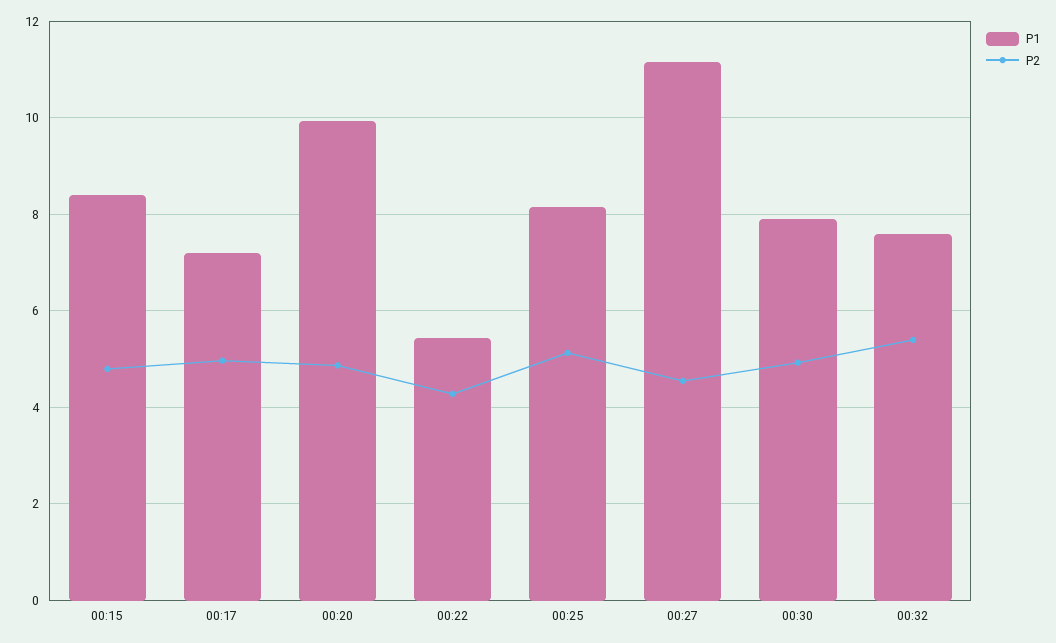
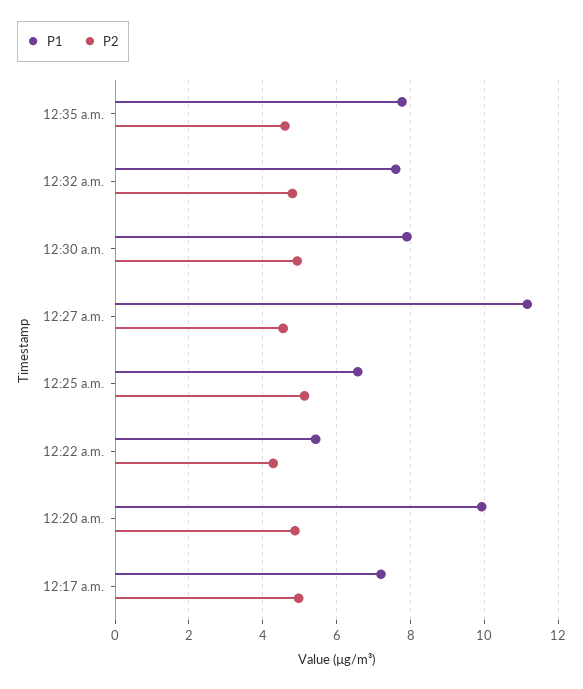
P1, 00:15: 8.4 -> none
P2, 00:15: 4.8 -> none
P1, 00:25: 8.2 -> 6.6
P2, 00:32: 5.4 -> 4.8
P1, 12:35 a.m.: none -> 7.8
P2, 12:35 a.m.: none -> 4.6

